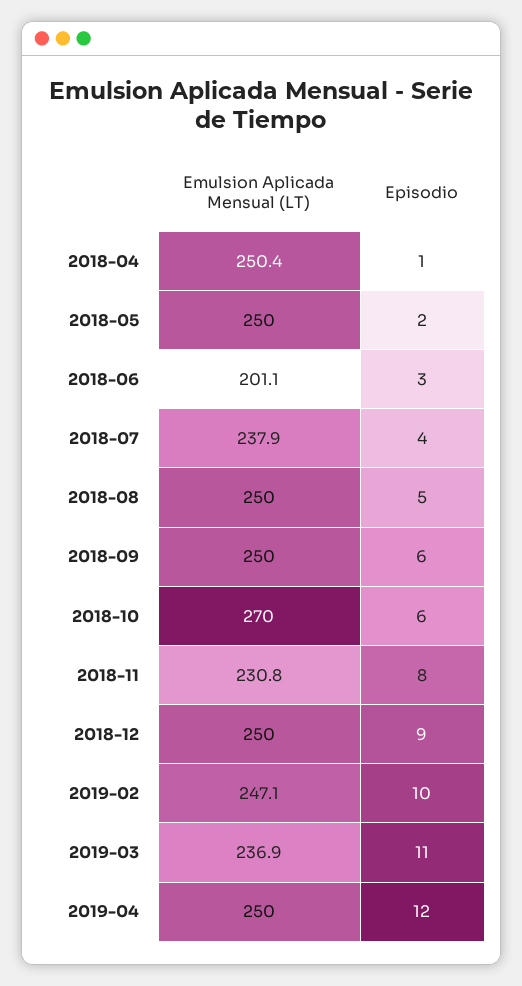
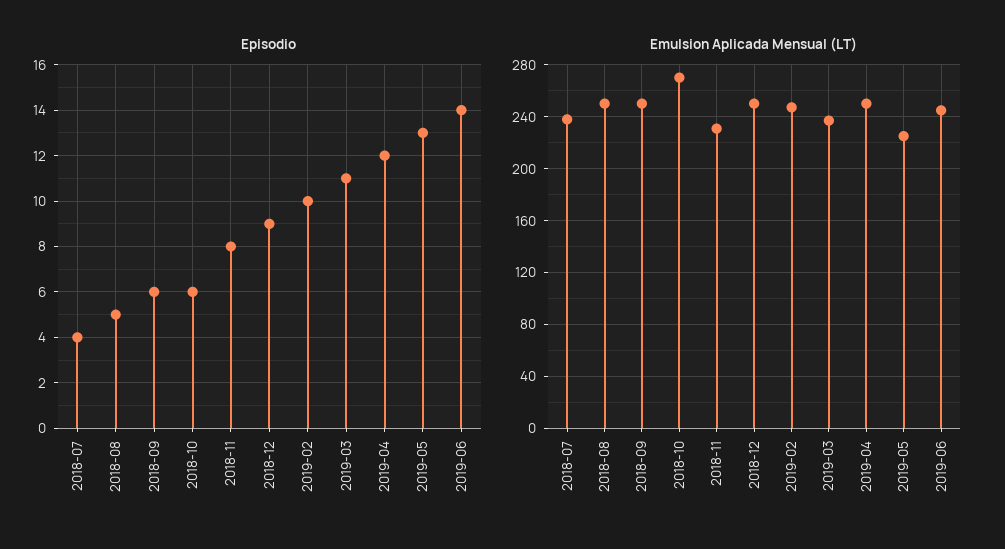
Emulsion Aplicada Mensual (LT), 2018-04: 250.4 -> none
Episodio, 2018-04: 1 -> none
Emulsion Aplicada Mensual (LT), 2018-05: 250 -> none
Episodio, 2018-05: 2 -> none
Emulsion Aplicada Mensual (LT), 2018-06: 201.1 -> none
Episodio, 2018-06: 3 -> none
Episodio, 2019-05: none -> 13
Episodio, 2019-06: none -> 14
Emulsion Aplicada Mensual (LT), 2019-05: none -> 225
Emulsion Aplicada Mensual (LT), 2019-06: none -> 245

